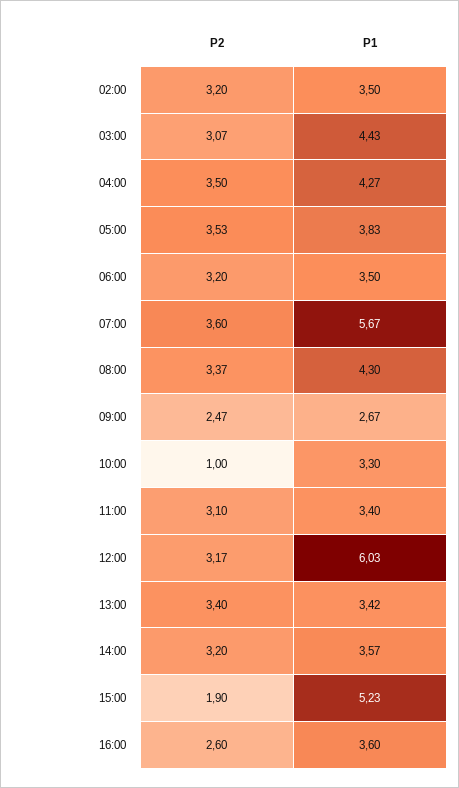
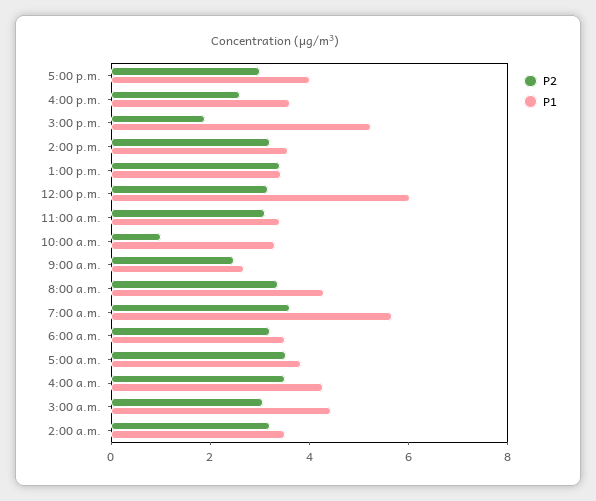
P2, 5:00 p.m.: none -> 3
P1, 5:00 p.m.: none -> 4

